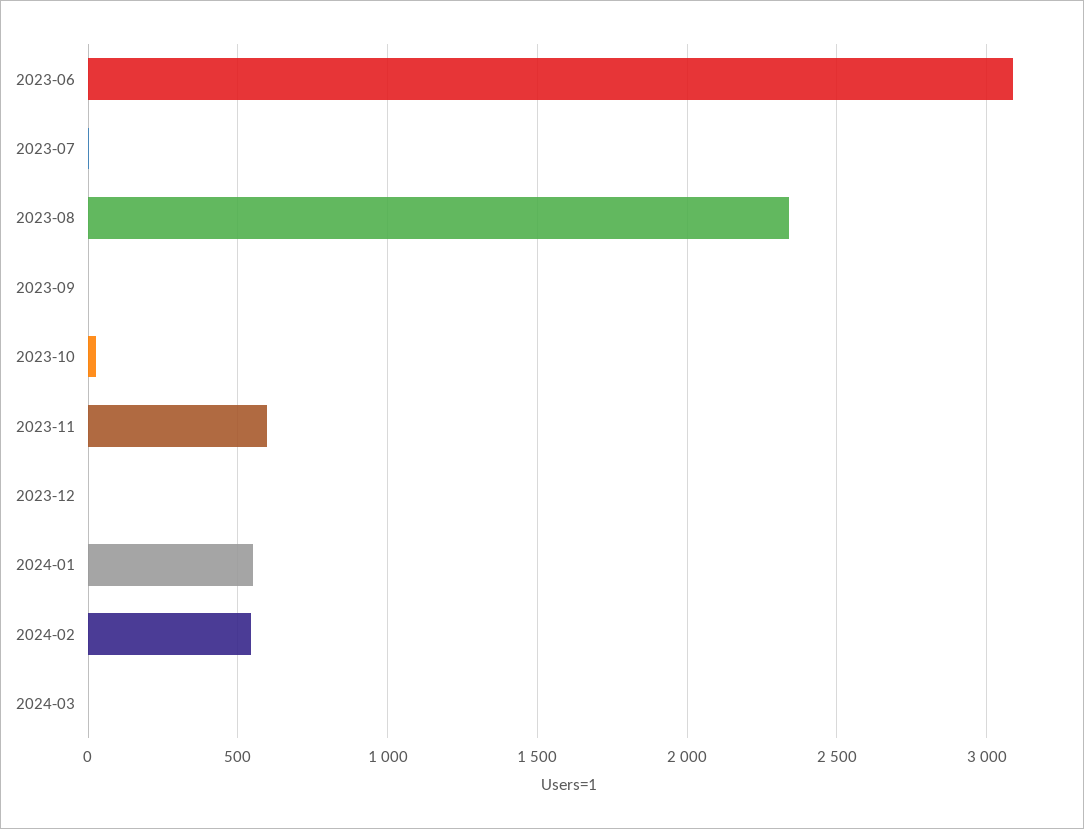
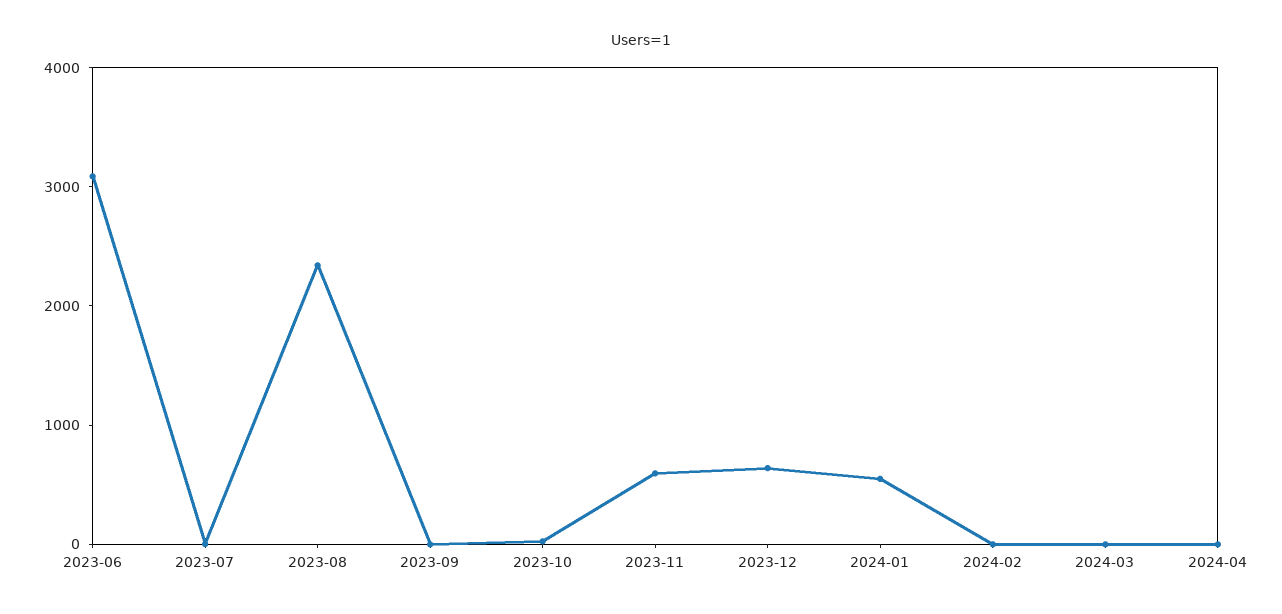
2023-12: 0 -> 600
2024-02: 550 -> 0
2024-04: none -> 0

